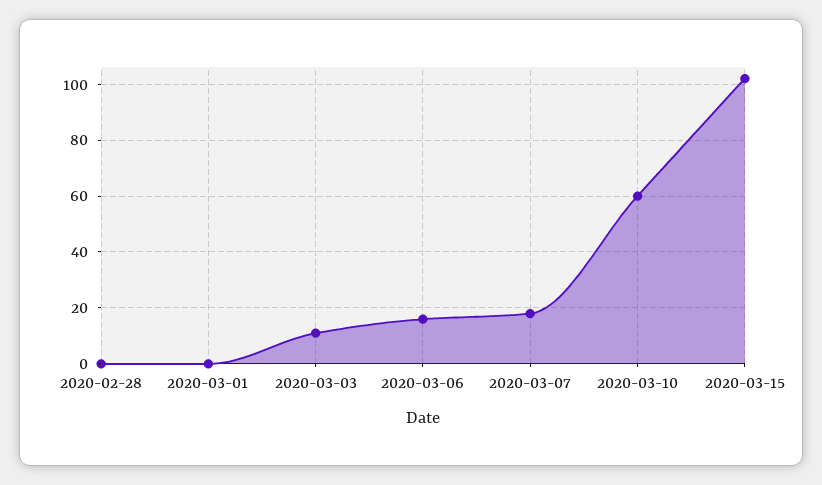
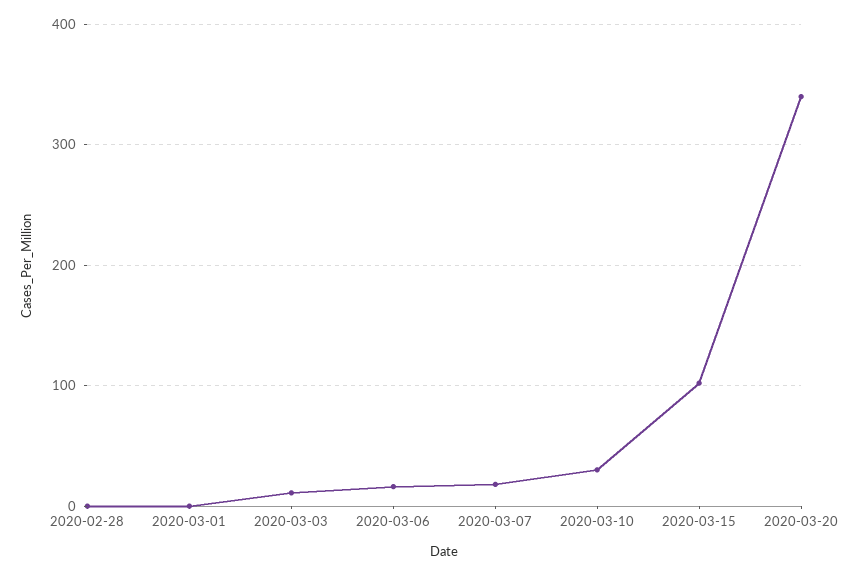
2020-03-10: 60 -> 30
2020-03-20: none -> 340

